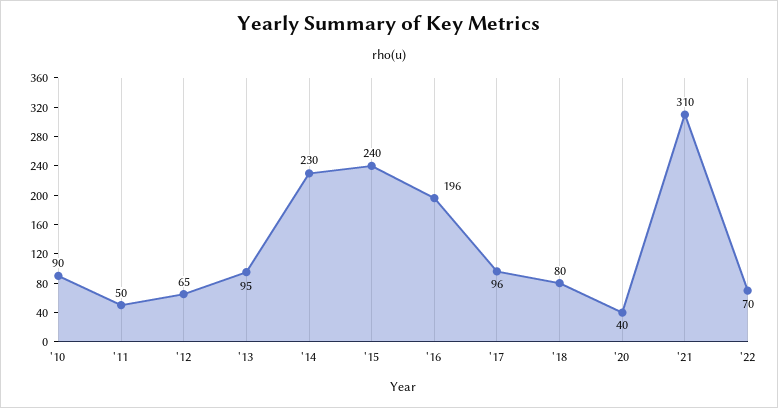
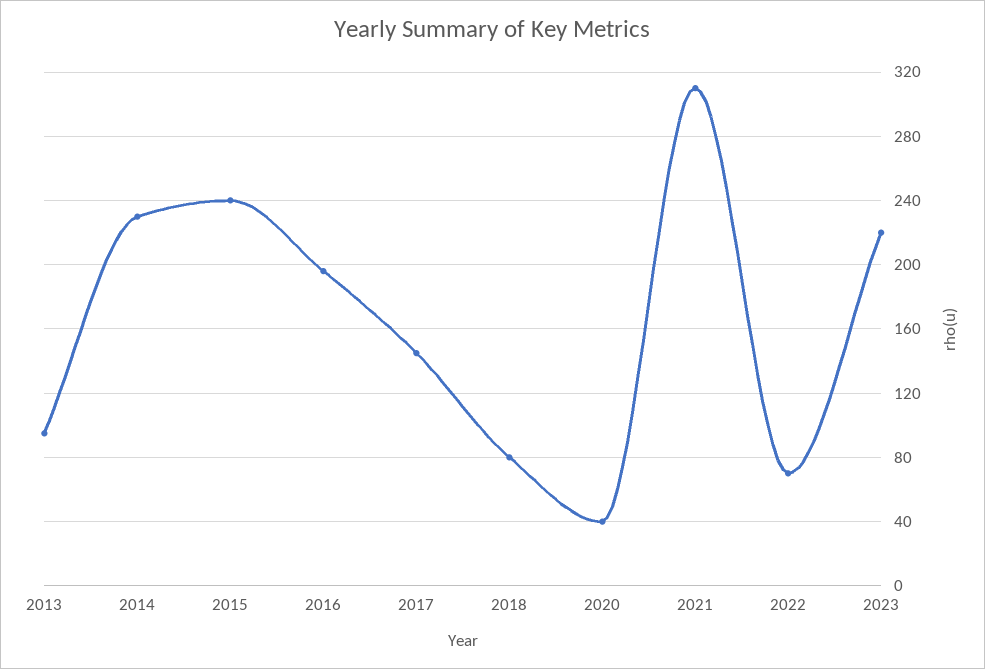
'10: 90 -> none
'11: 50 -> none
'12: 65 -> none
'17: 96 -> 145
2023: none -> 220

